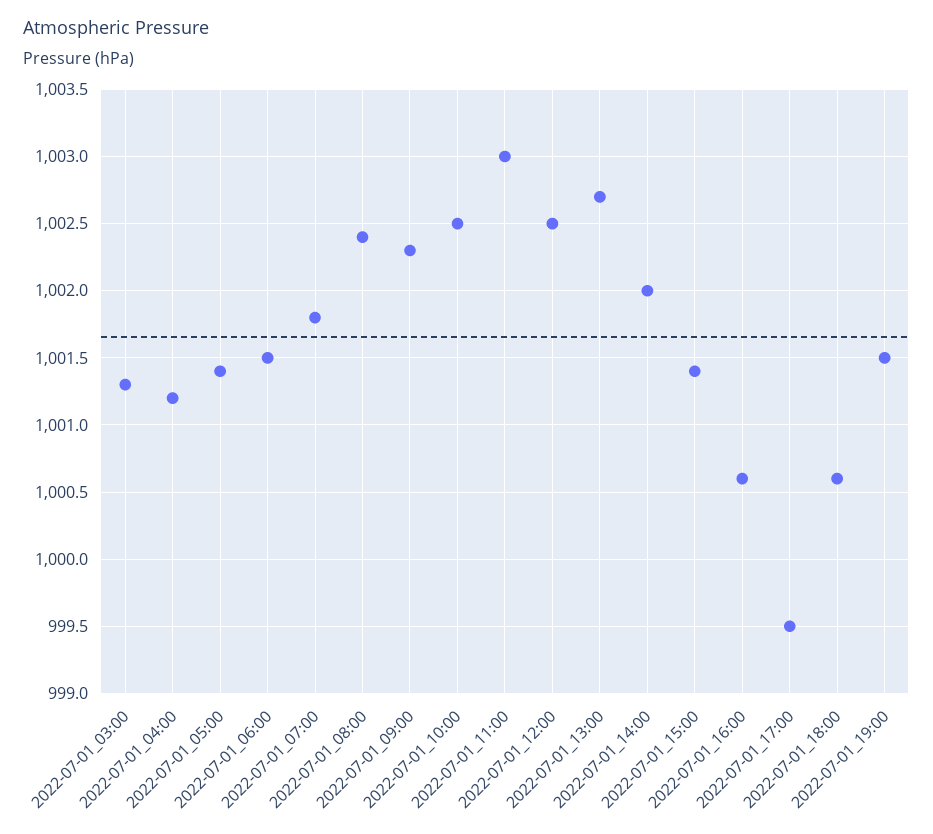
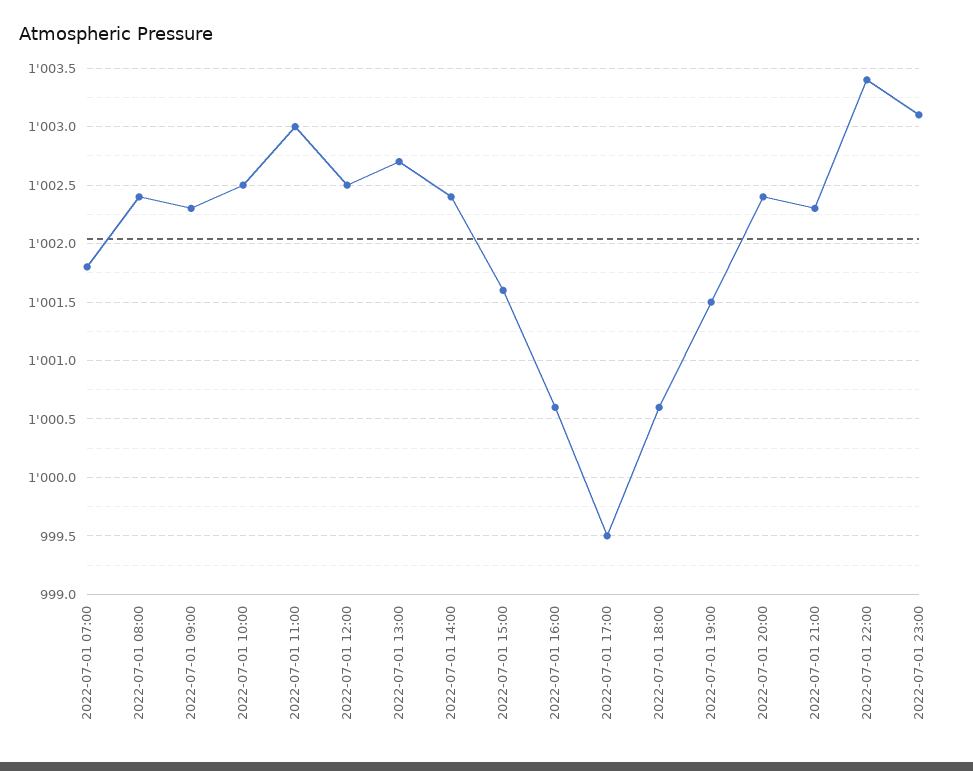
2022-07-01_03:00: 1001.3 -> none
2022-07-01_04:00: 1001.2 -> none
2022-07-01_05:00: 1001.4 -> none
2022-07-01_06:00: 1001.5 -> none
2022-07-01_14:00: 1002 -> 1002.4
2022-07-01_15:00: 1001.4 -> 1001.6
2022-07-01 20:00: none -> 1002.4
2022-07-01 21:00: none -> 1002.3
2022-07-01 22:00: none -> 1003.4
2022-07-01 23:00: none -> 1003.1

